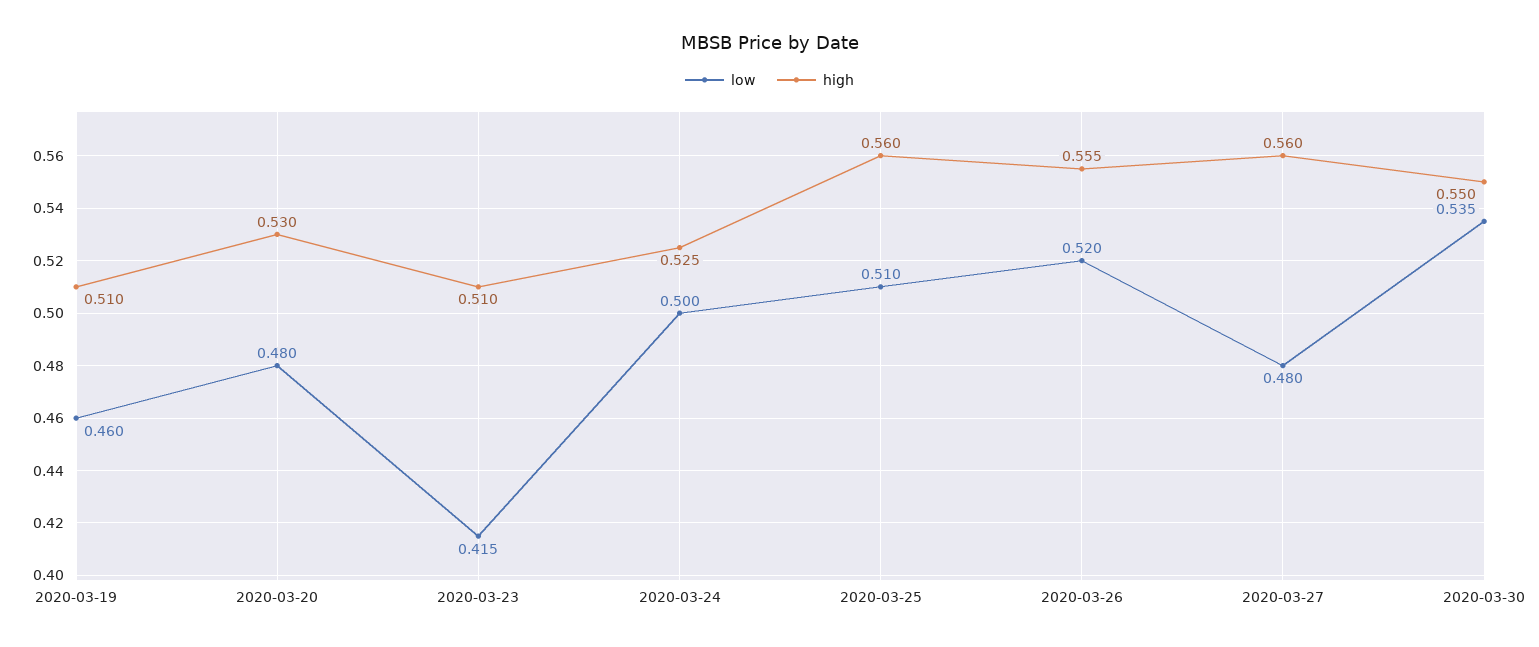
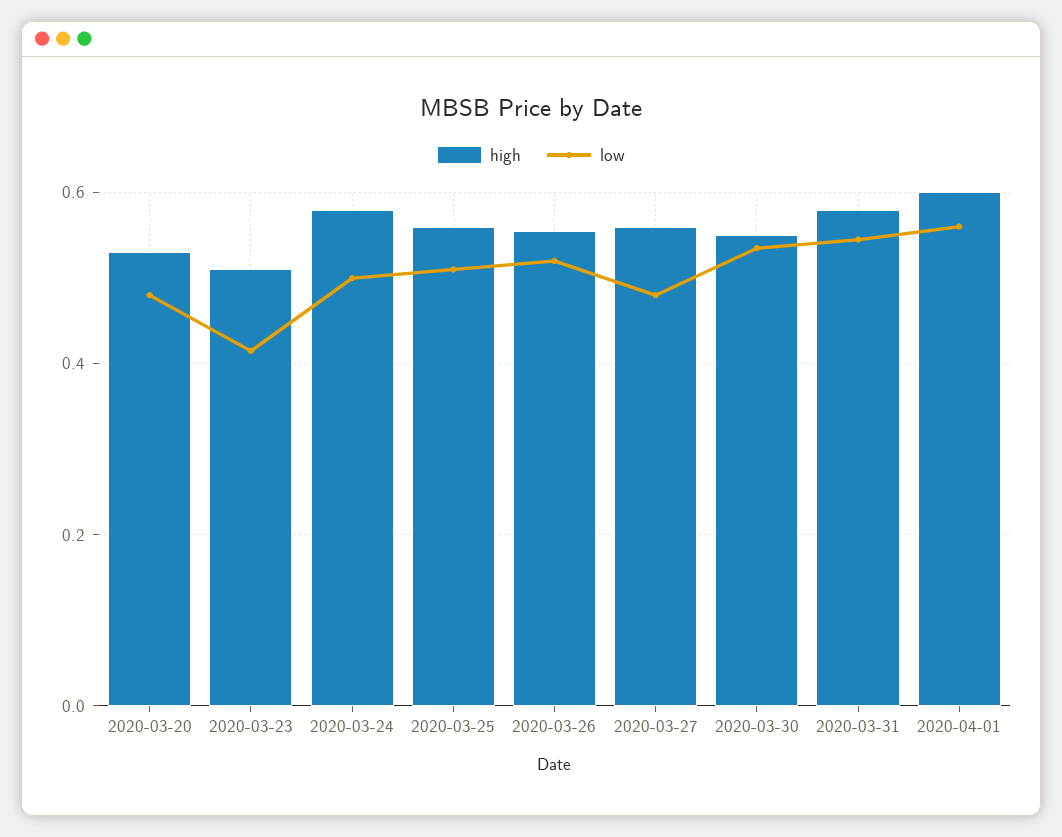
low, 2020-03-19: 0.46 -> none
high, 2020-03-19: 0.51 -> none
high, 2020-03-24: 0.525 -> 0.58
high, 2020-03-31: none -> 0.58
low, 2020-03-31: none -> 0.54
high, 2020-04-01: none -> 0.6
low, 2020-04-01: none -> 0.56

